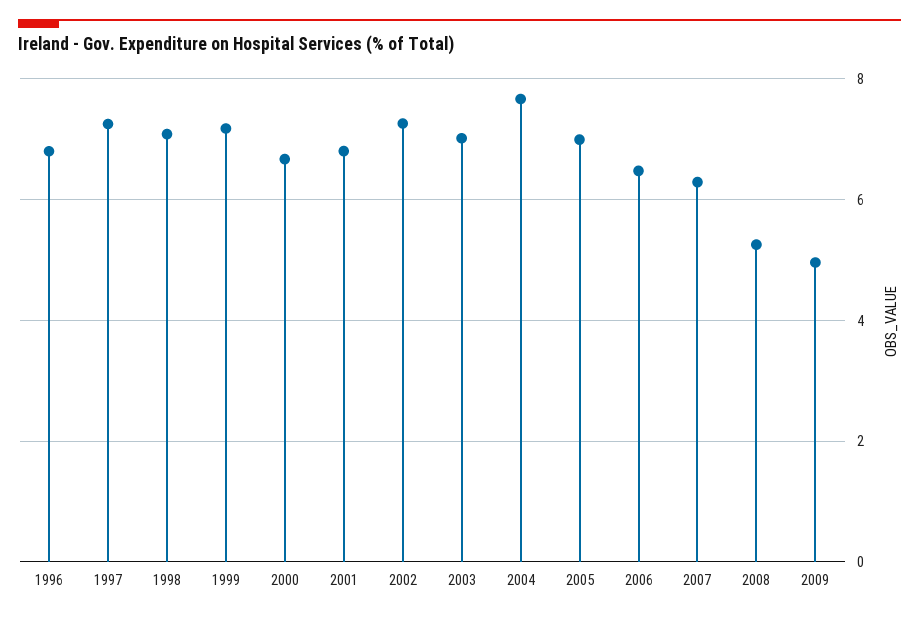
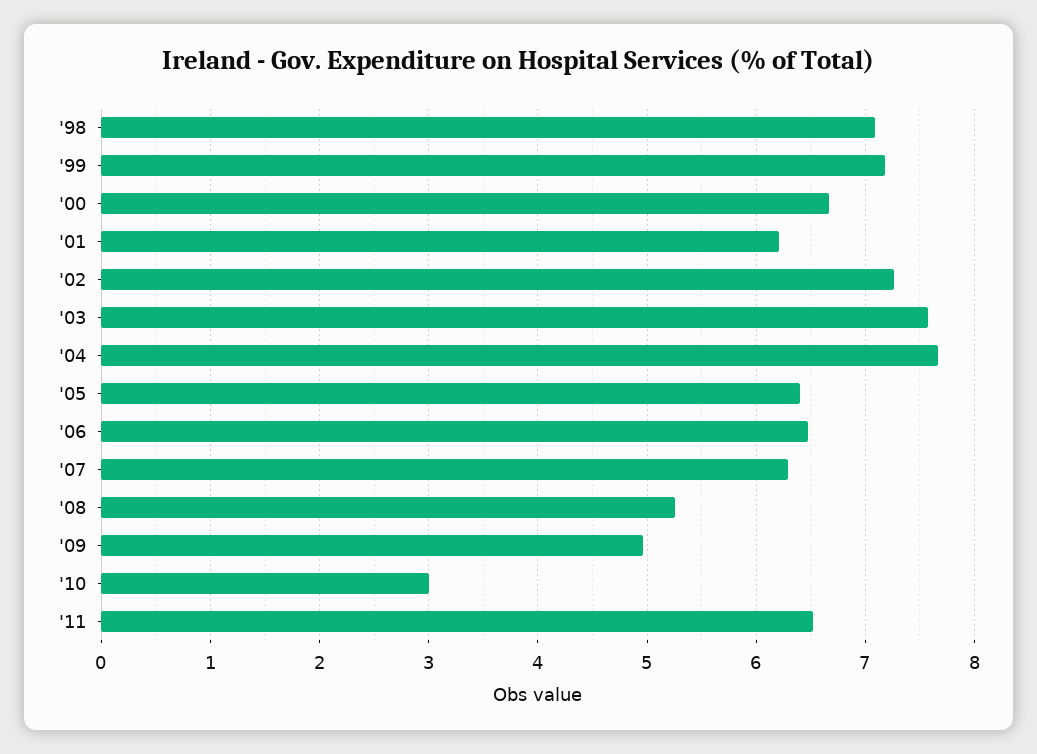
1996: 6.8 -> none
1997: 7.2 -> none
2001: 6.8 -> 6.2
2003: 7 -> 7.6
2005: 7 -> 6.4
'10: none -> 3
'11: none -> 6.5

